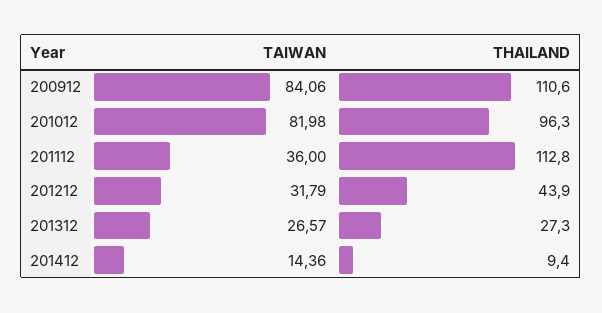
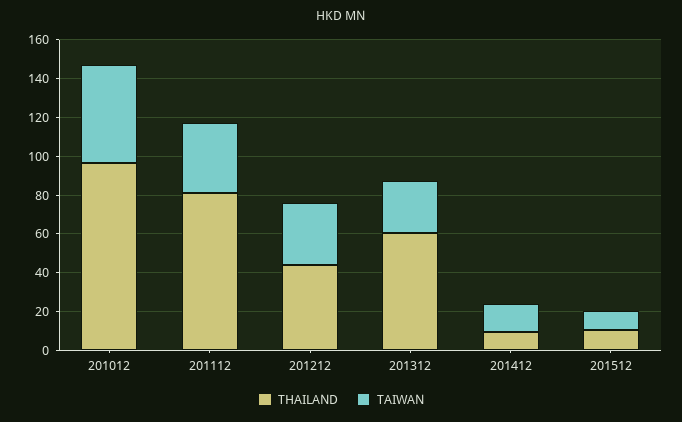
TAIWAN, 200912: 84.06 -> none
THAILAND, 200912: 110.6 -> none
TAIWAN, 201012: 81.98 -> 50
THAILAND, 201112: 112.8 -> 80
THAILAND, 201312: 27.3 -> 60
THAILAND, 201512: none -> 10
TAIWAN, 201512: none -> 10

